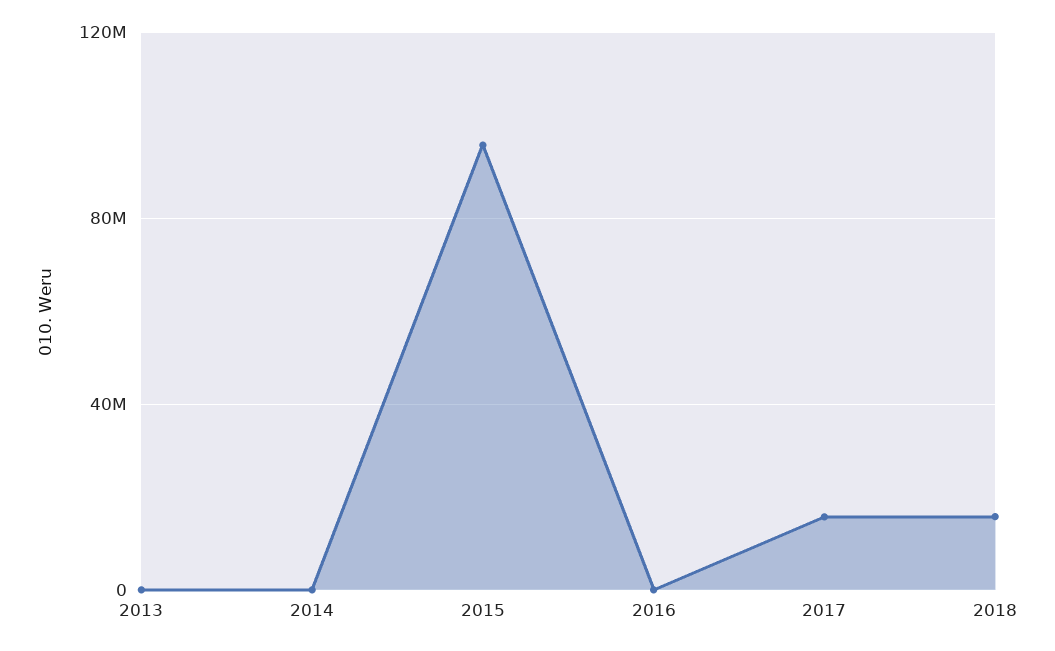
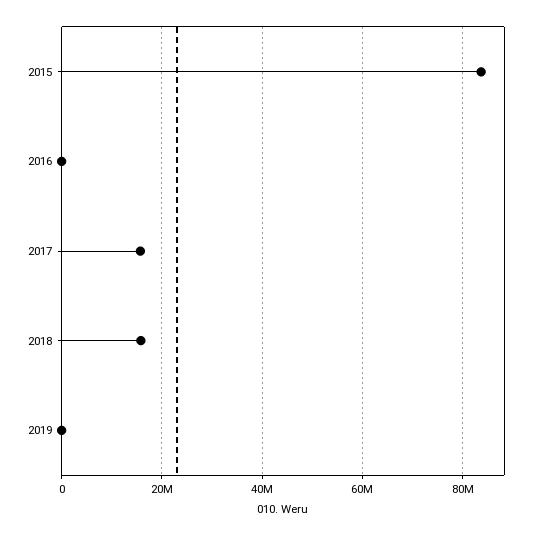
2013: 0 -> none
2014: 0 -> none
2015: 95000000 -> 84000000
2019: none -> 0

